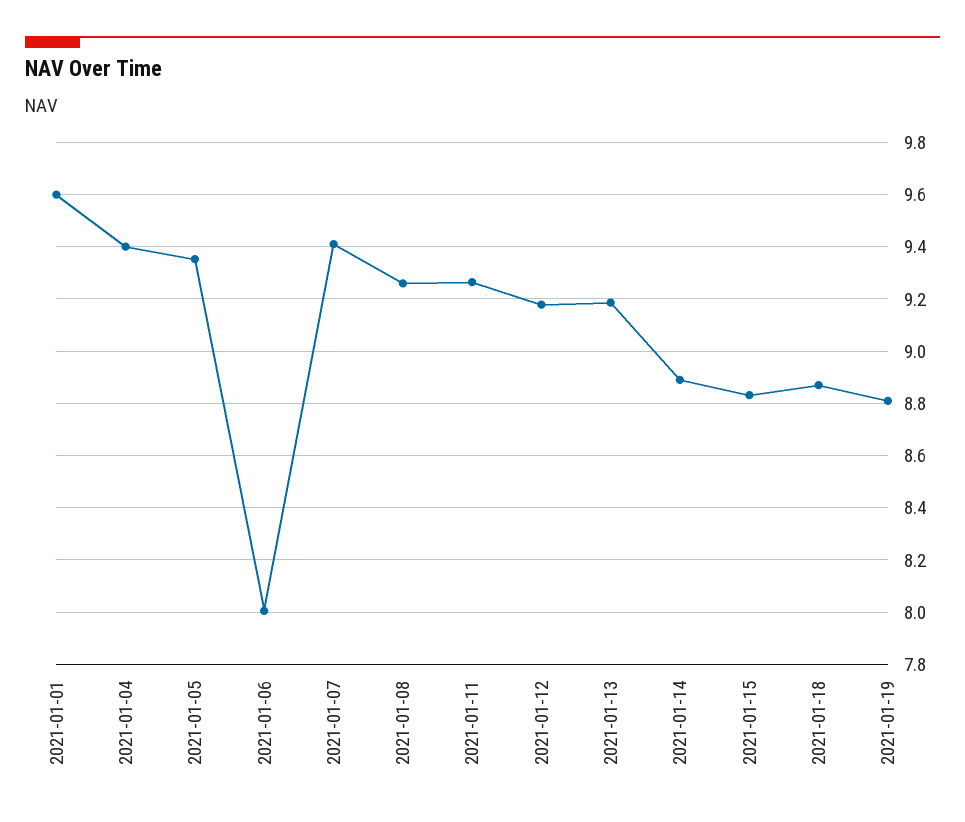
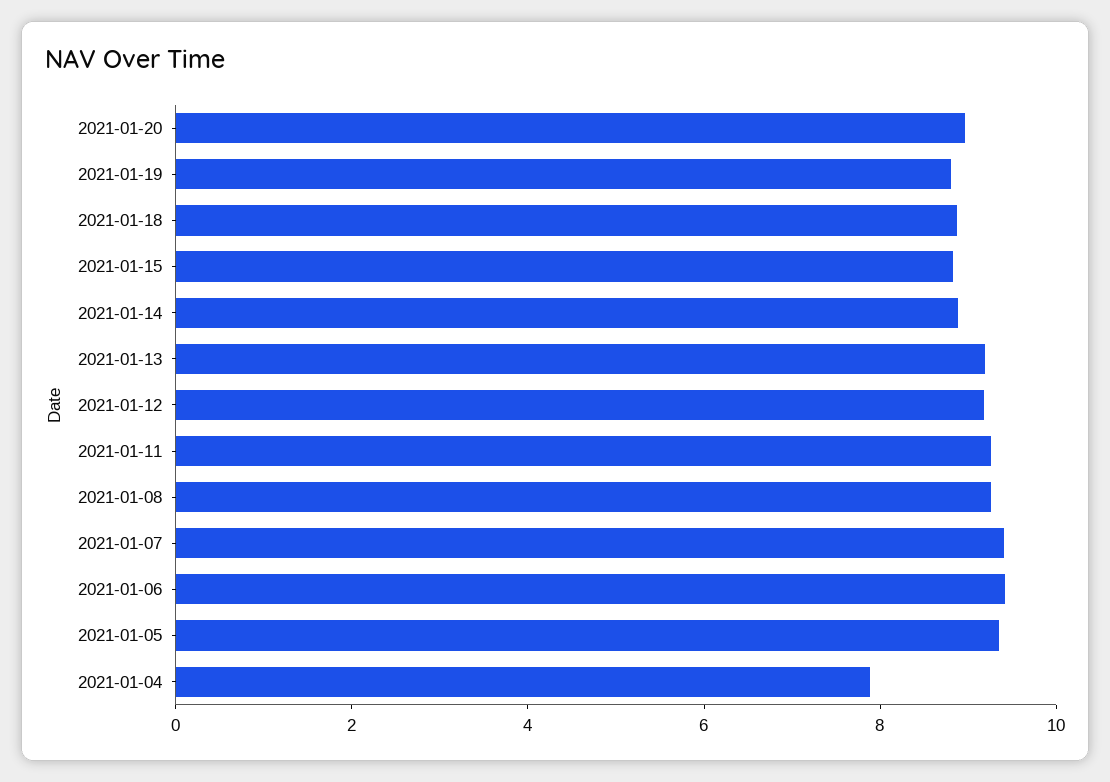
2021-01-01: 9.6 -> none
2021-01-04: 9.4 -> 8
2021-01-06: 8 -> 9.5
2021-01-20: none -> 9

